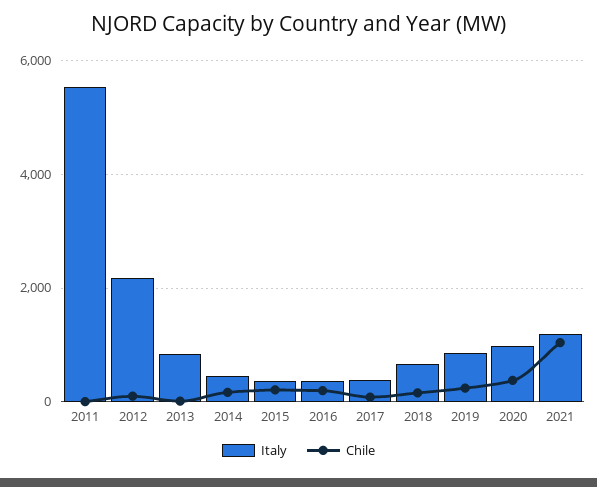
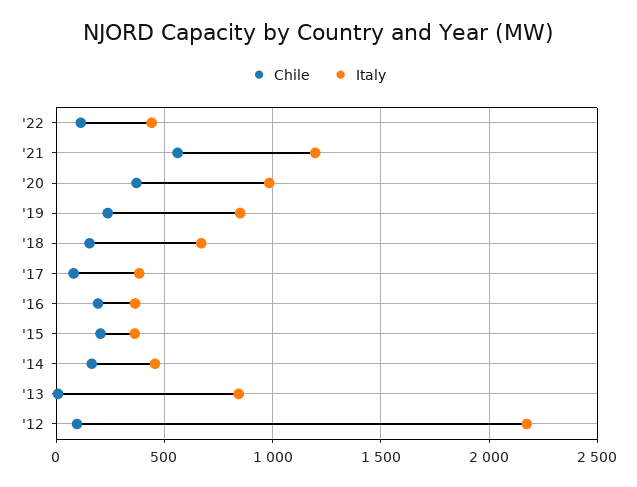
Italy, 2011: 5600 -> none
Chile, 2011: 0 -> none
Chile, 2021: 1000 -> 550
Chile, '22: none -> 100
Italy, '22: none -> 450

